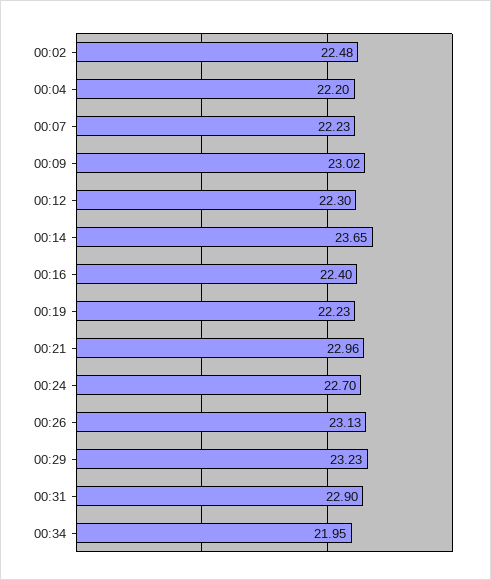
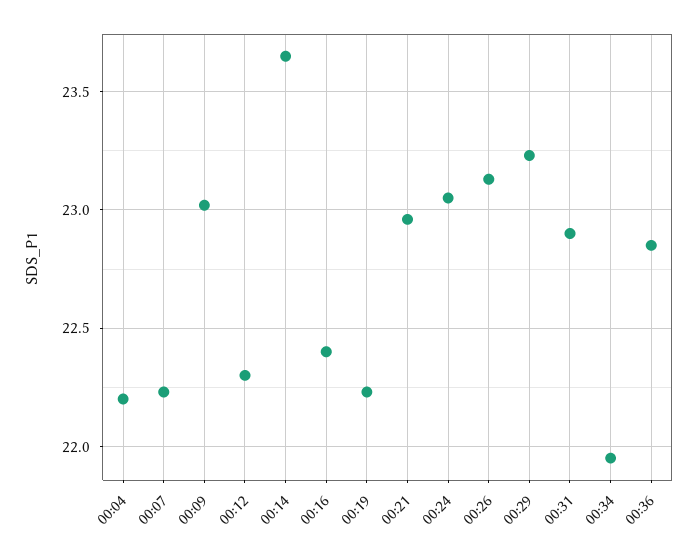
00:02: 22.48 -> none
00:24: 22.7 -> 23.05
00:36: none -> 22.85

